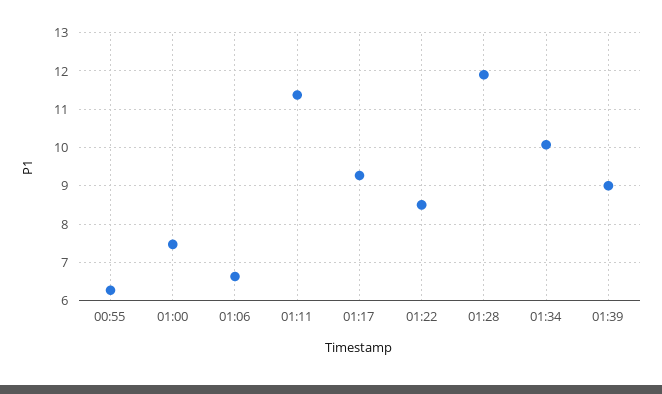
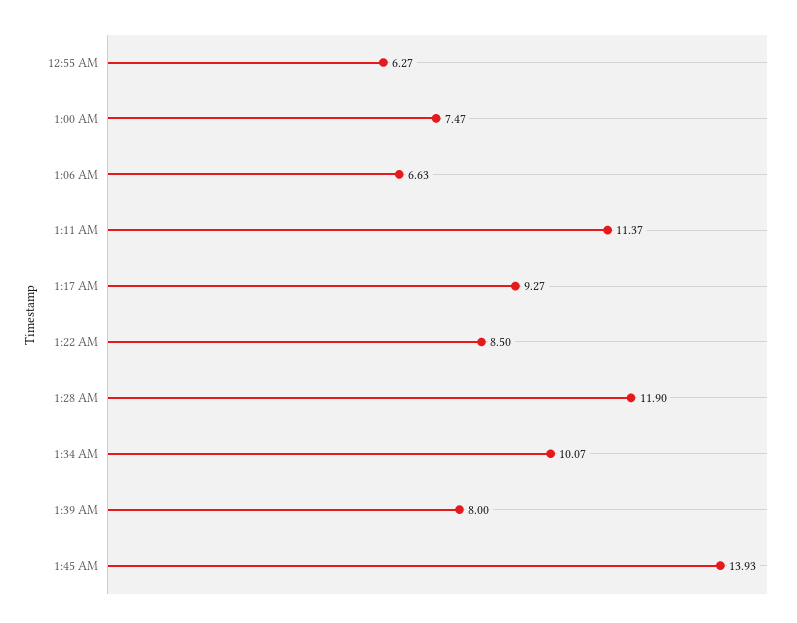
01:39: 9 -> 8
1:45 AM: none -> 13.93

